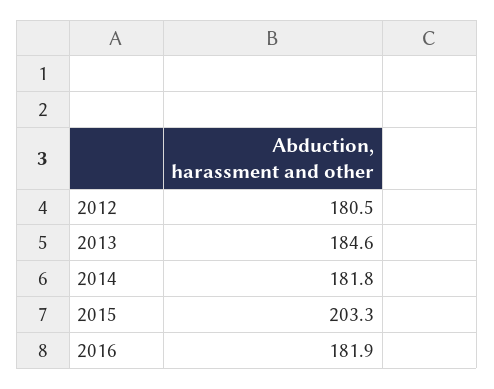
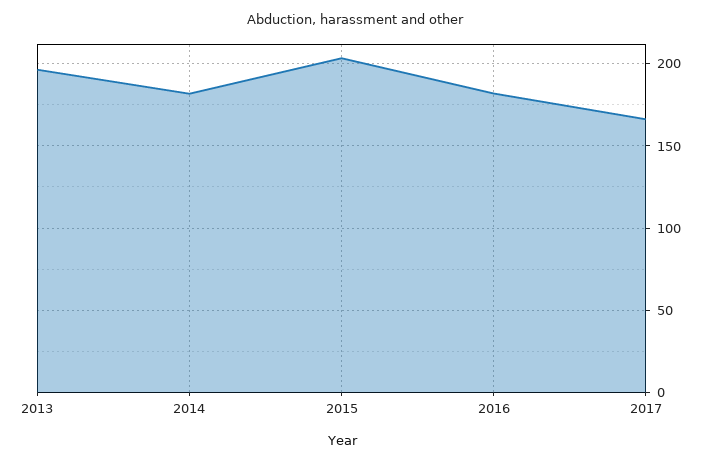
2012: 180.5 -> none
2013: 184.6 -> 195
2017: none -> 165

